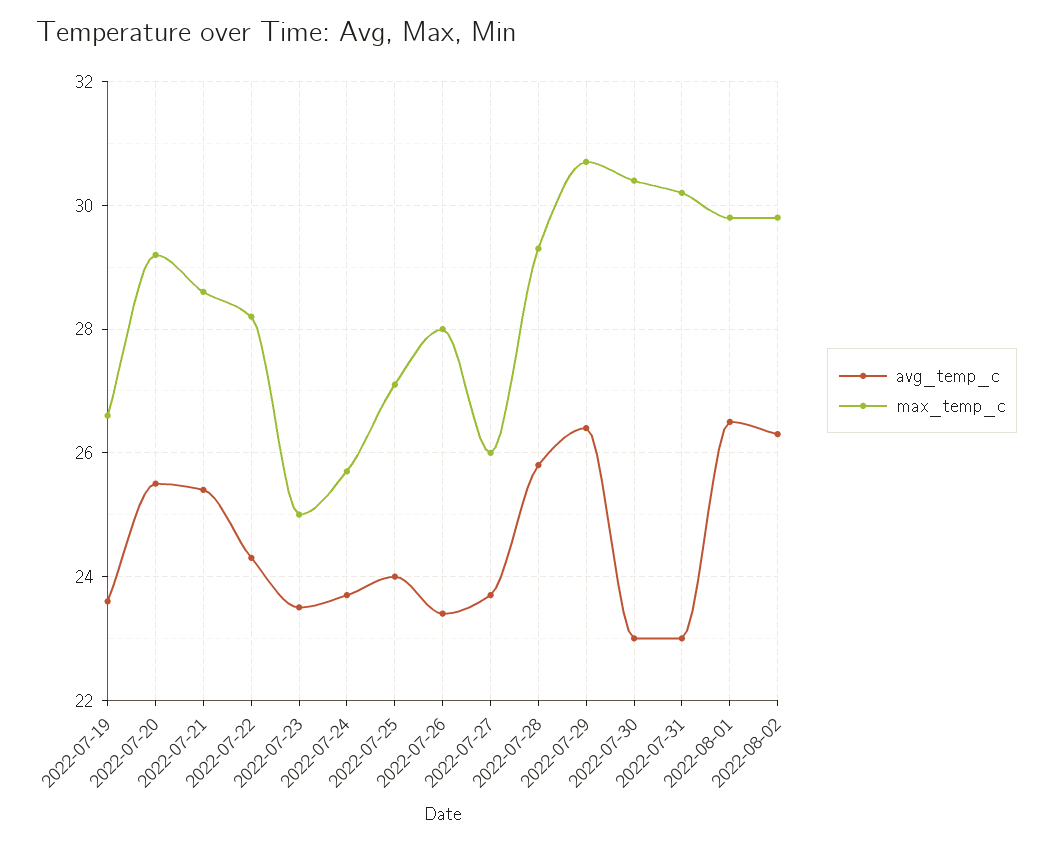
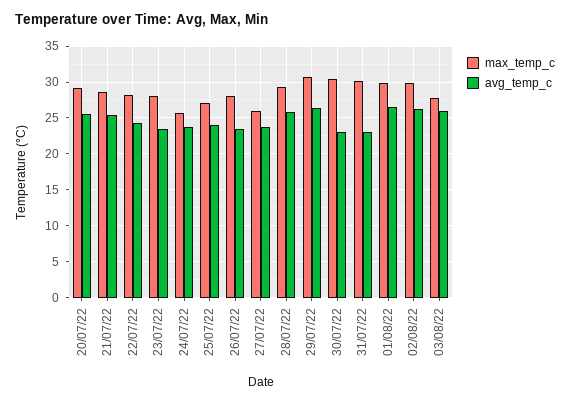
avg_temp_c, 2022-07-19: 23.5 -> none
max_temp_c, 2022-07-19: 26.5 -> none
max_temp_c, 2022-07-23: 25 -> 28
max_temp_c, 03/08/22: none -> 28
avg_temp_c, 03/08/22: none -> 26

